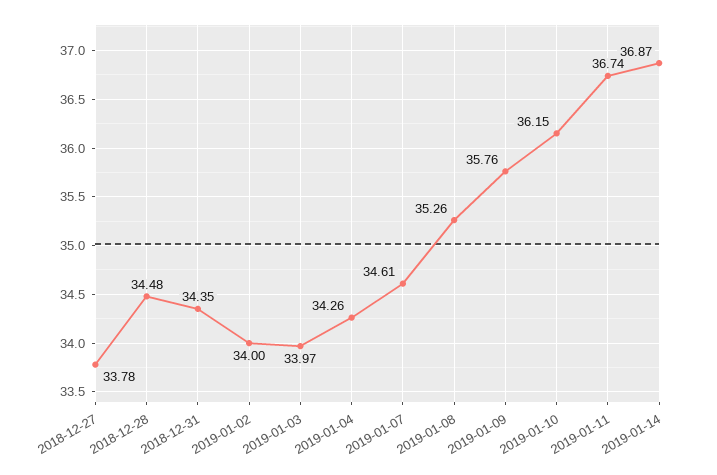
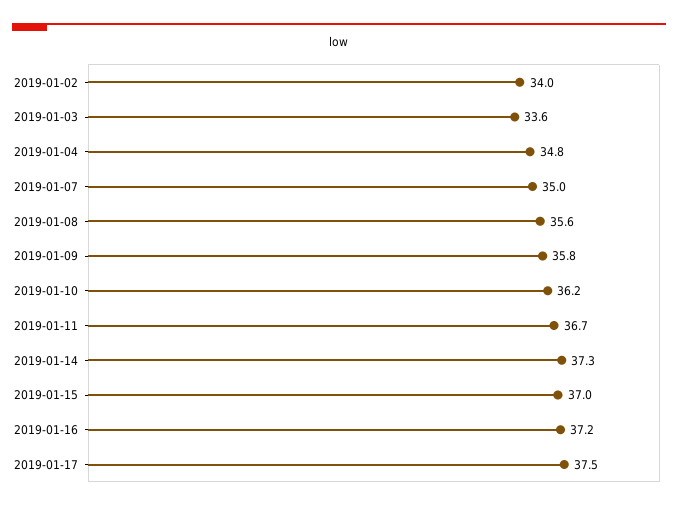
2018-12-27: 33.78 -> none
2018-12-28: 34.48 -> none
2018-12-31: 34.35 -> none
2019-01-03: 33.97 -> 33.6
2019-01-04: 34.26 -> 34.8
2019-01-07: 34.61 -> 35
2019-01-08: 35.26 -> 35.6
2019-01-14: 36.87 -> 37.3
2019-01-15: none -> 37
2019-01-16: none -> 37.2
2019-01-17: none -> 37.5

